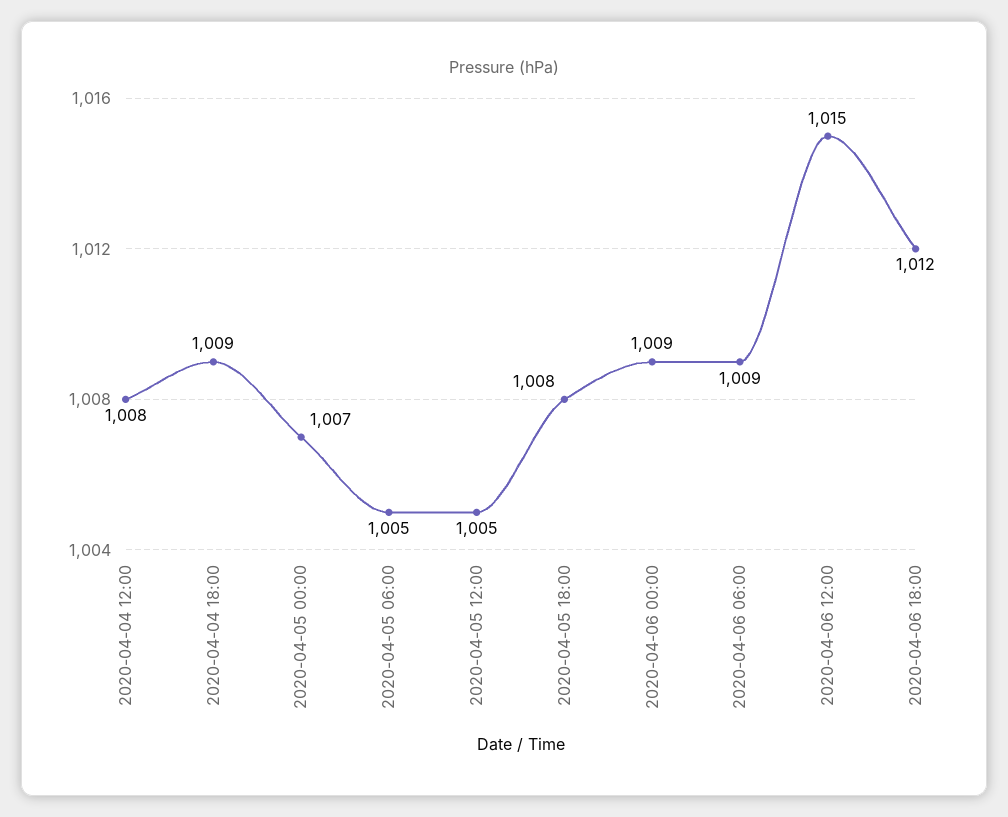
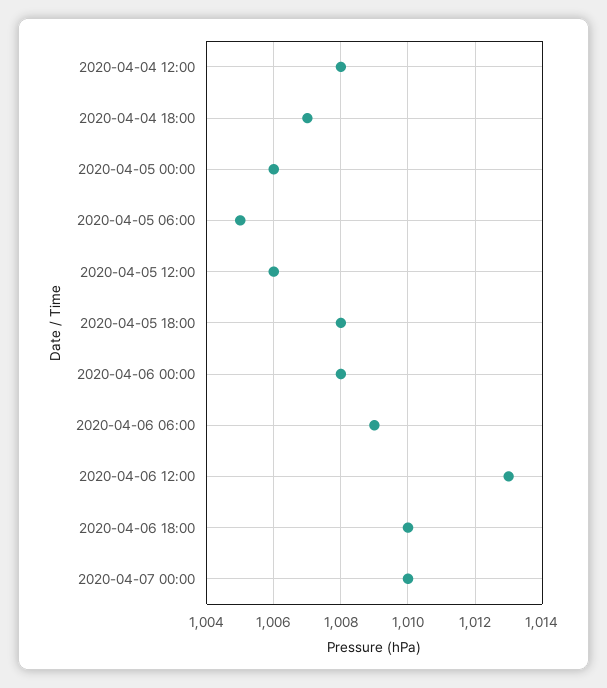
2020-04-04 18:00: 1009 -> 1007
2020-04-05 00:00: 1007 -> 1006
2020-04-05 12:00: 1005 -> 1006
2020-04-06 00:00: 1009 -> 1008
2020-04-06 12:00: 1015 -> 1013
2020-04-06 18:00: 1012 -> 1010
2020-04-07 00:00: none -> 1010

